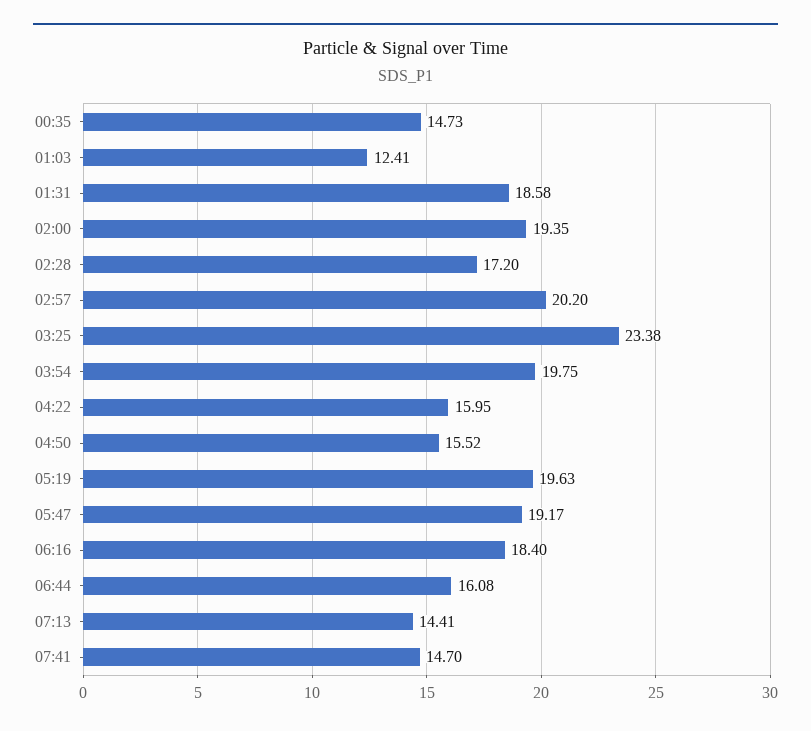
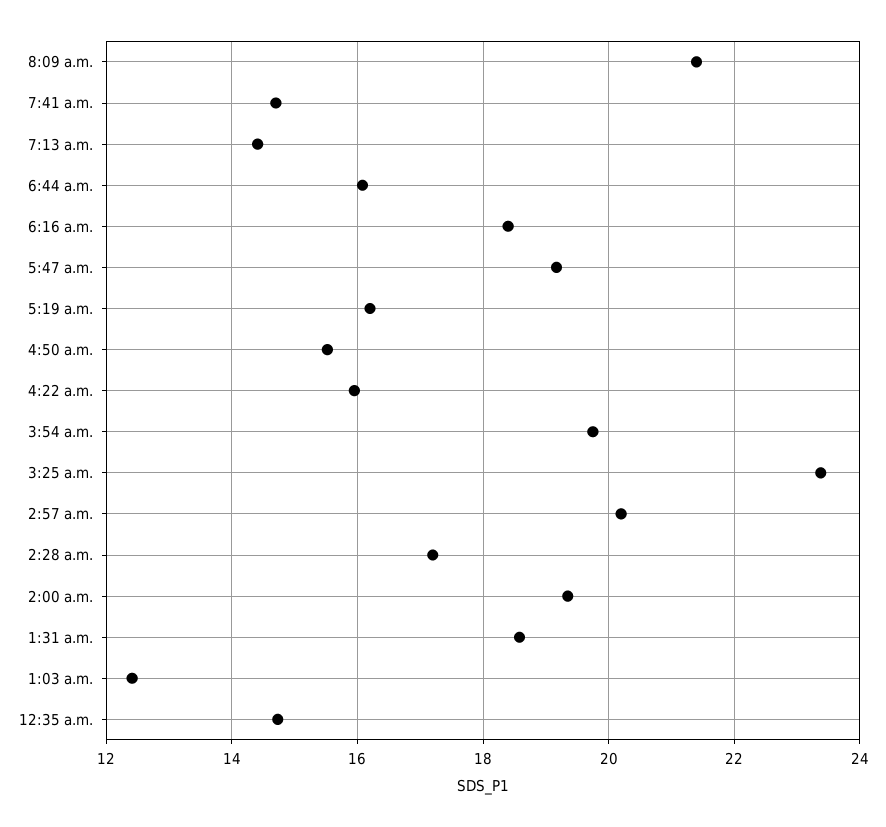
05:19: 19.63 -> 16.2
8:09 a.m.: none -> 21.4

